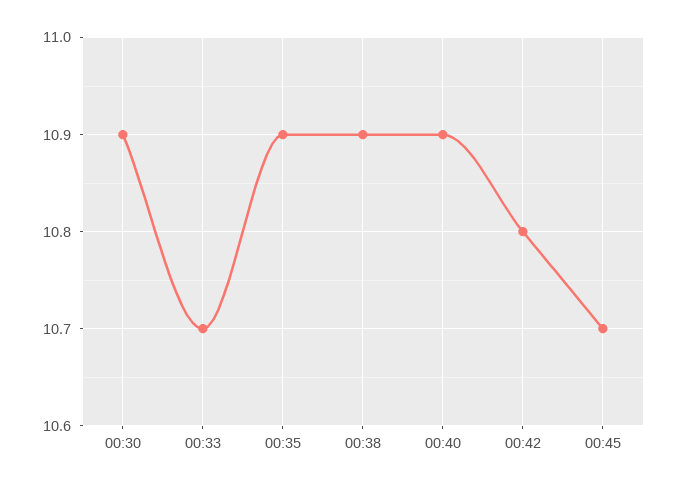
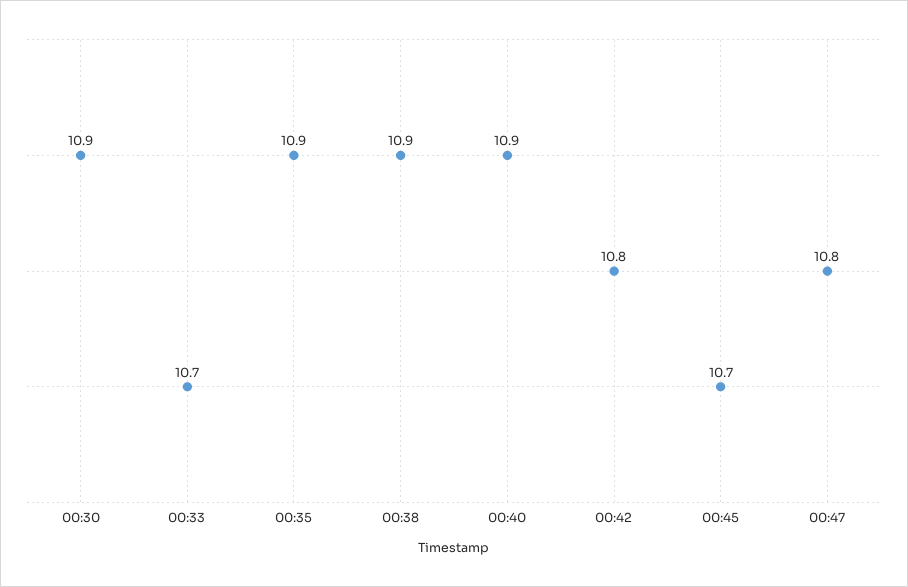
00:47: none -> 10.8

